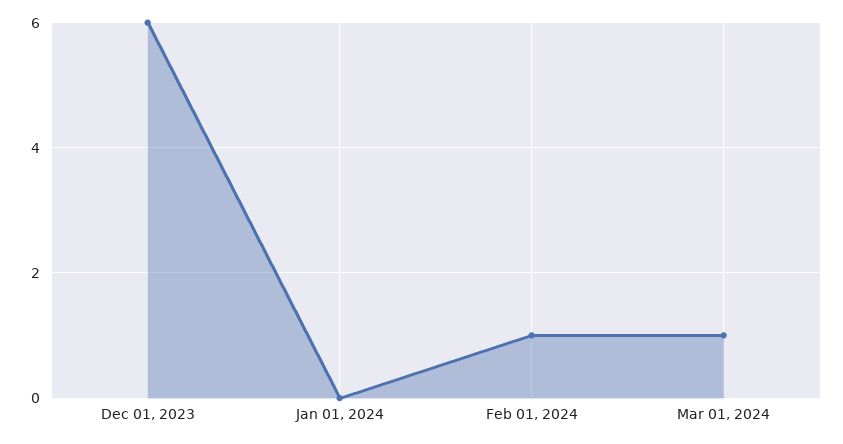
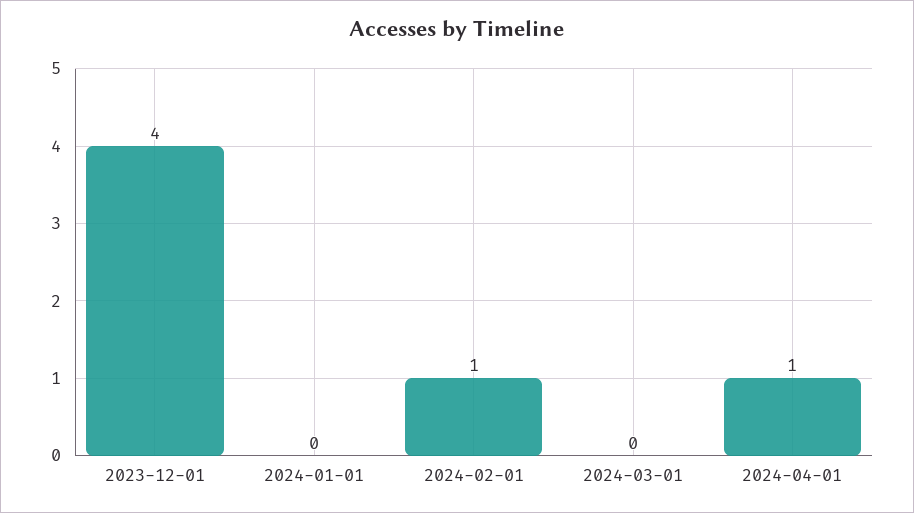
Dec 01, 2023: 6 -> 4
Mar 01, 2024: 1 -> 0
2024-04-01: none -> 1

